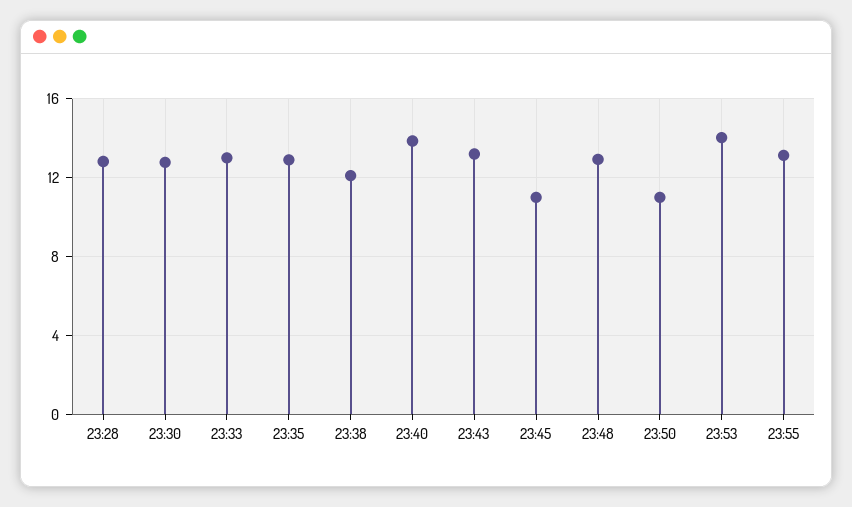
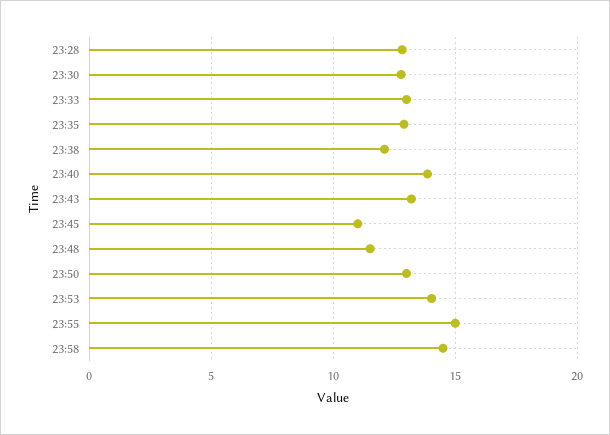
23:48: 13 -> 11.5
23:50: 11 -> 13
23:55: 13 -> 15
23:58: none -> 14.5

